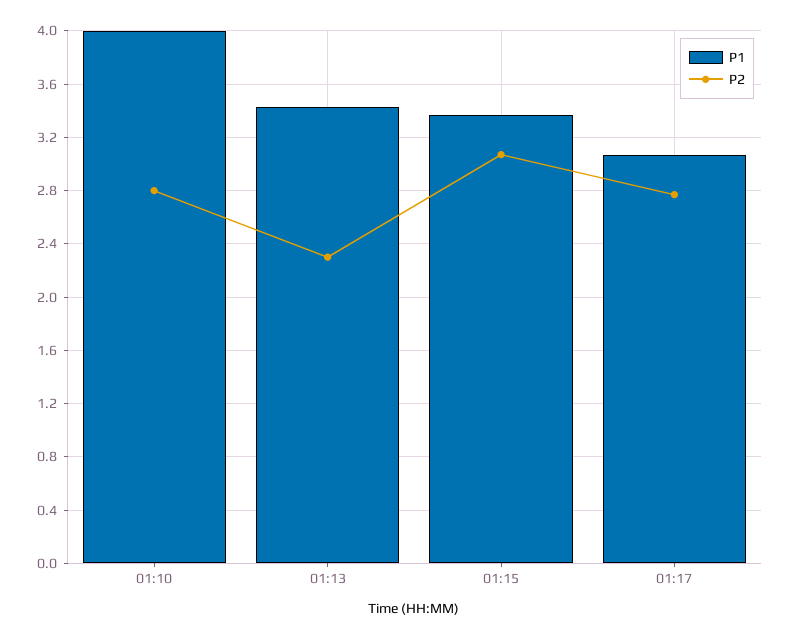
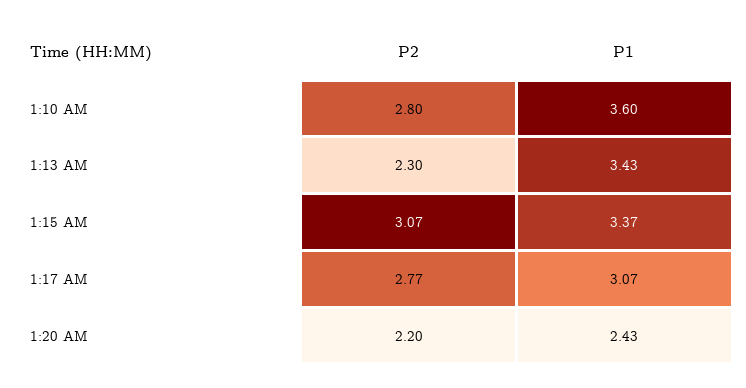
P1, 01:10: 4 -> 3.6
P2, 1:20 AM: none -> 2.2
P1, 1:20 AM: none -> 2.43

